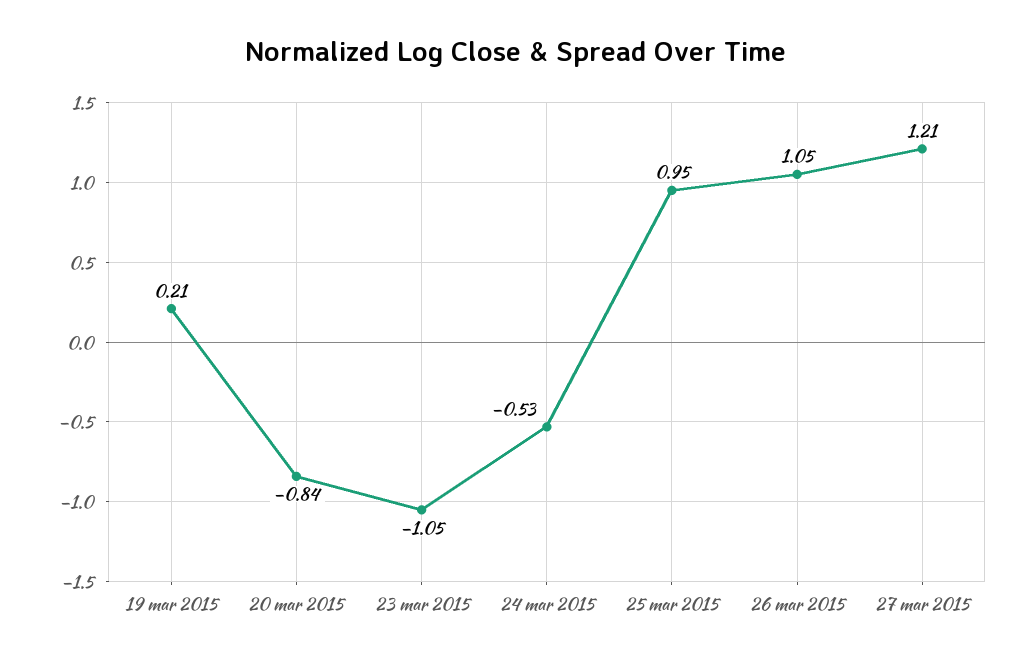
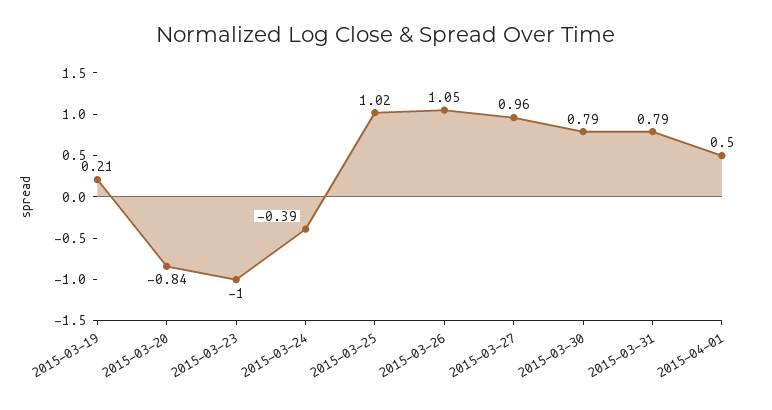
23 mar 2015: -1.05 -> -1
24 mar 2015: -0.53 -> -0.39
25 mar 2015: 0.95 -> 1.02
27 mar 2015: 1.21 -> 0.96
2015-03-30: none -> 0.79
2015-03-31: none -> 0.79
2015-04-01: none -> 0.5

